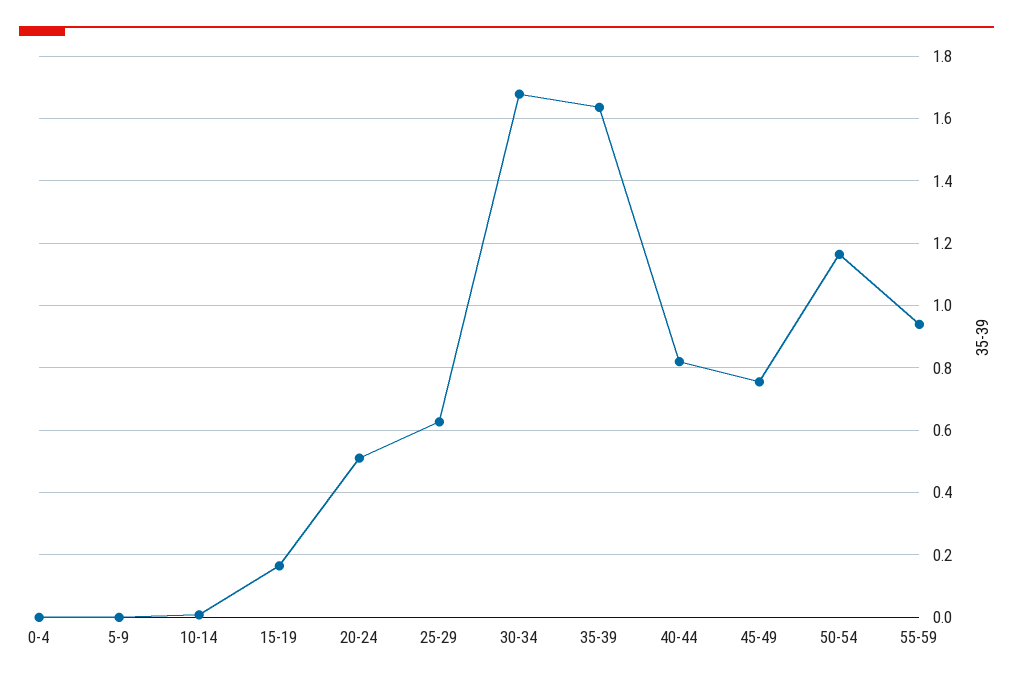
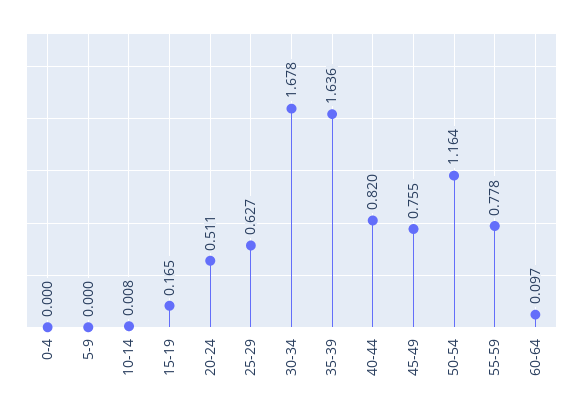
55-59: 0.94 -> 0.778
60-64: none -> 0.097

